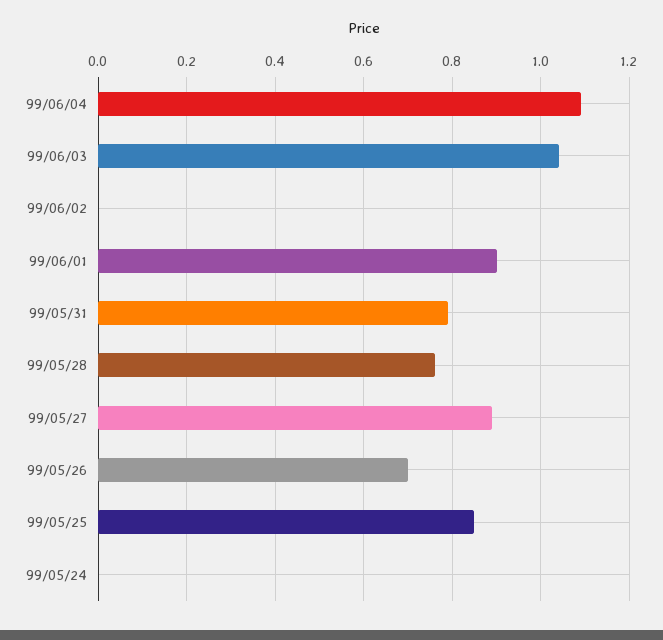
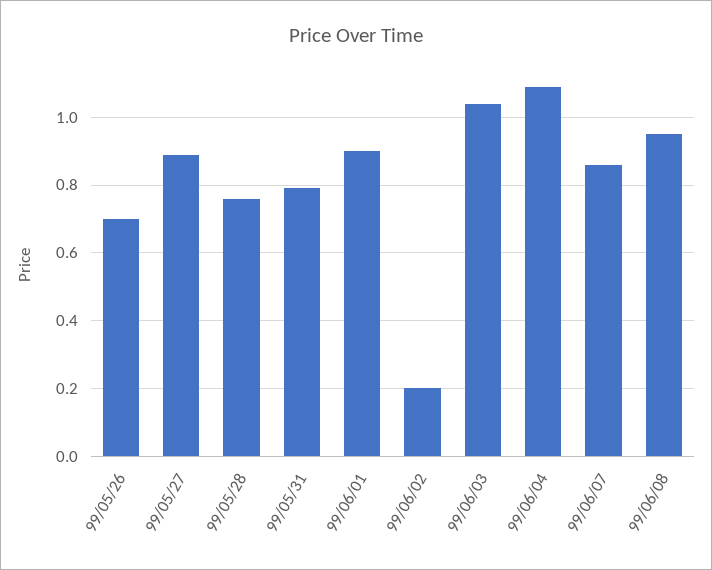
99/06/02: 0 -> 0.2
99/05/25: 0.85 -> none
99/05/24: 0 -> none
99/06/07: none -> 0.85
99/06/08: none -> 0.95

